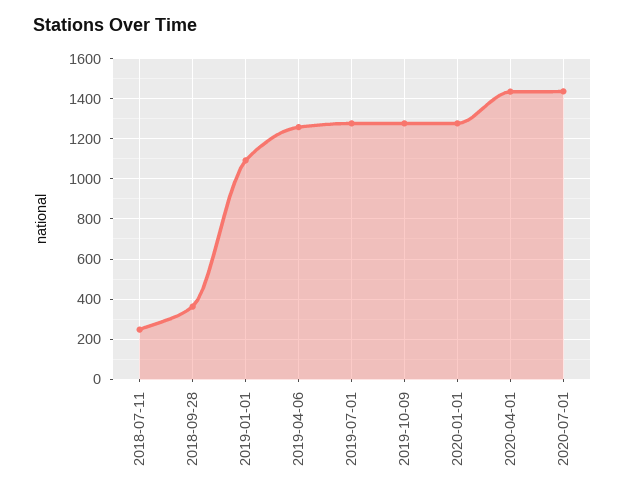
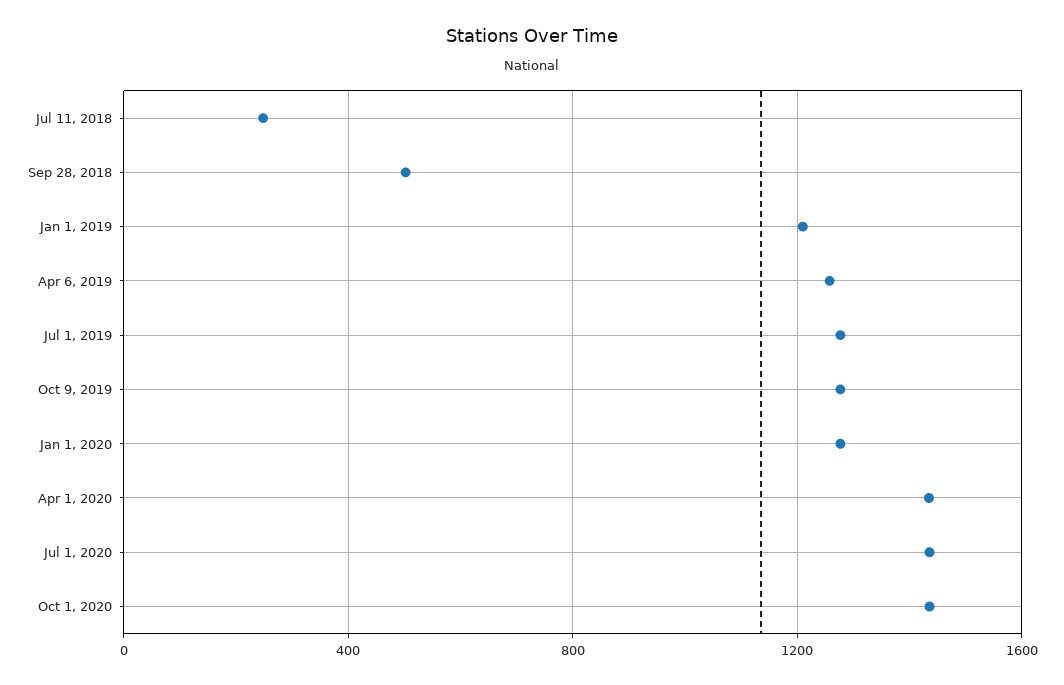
2018-09-28: 350 -> 500
2019-01-01: 1100 -> 1200
Oct 1, 2020: none -> 1450

